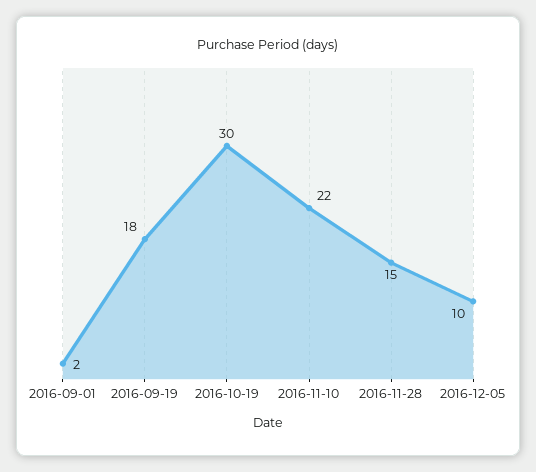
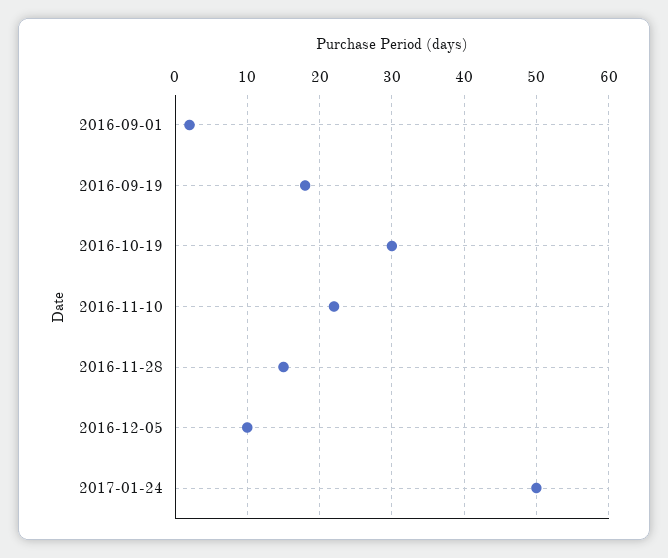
2017-01-24: none -> 50

